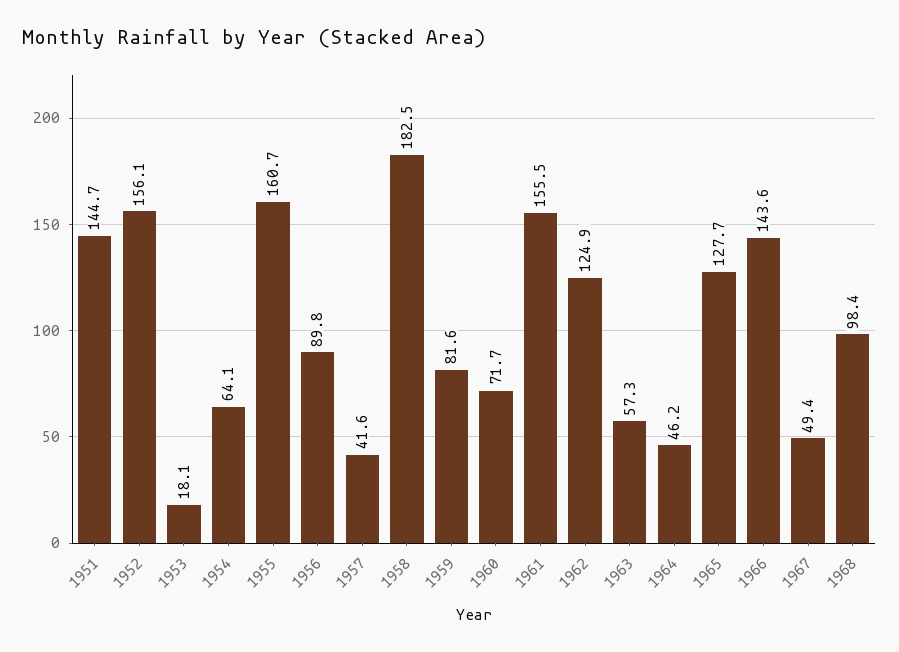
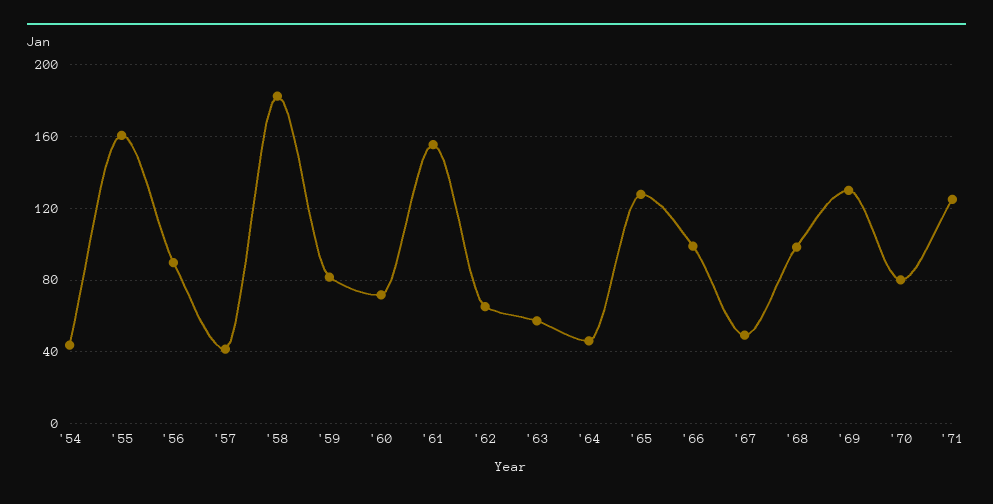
1951: 144.7 -> none
1952: 156.1 -> none
1953: 18.1 -> none
1954: 64.1 -> 45
1962: 124.9 -> 65
1966: 143.6 -> 100
'69: none -> 130
'70: none -> 80
'71: none -> 125

